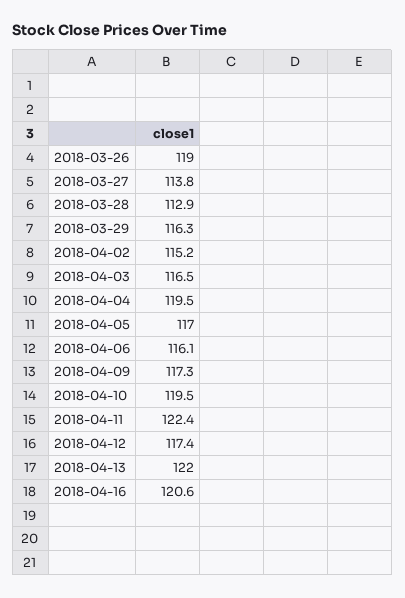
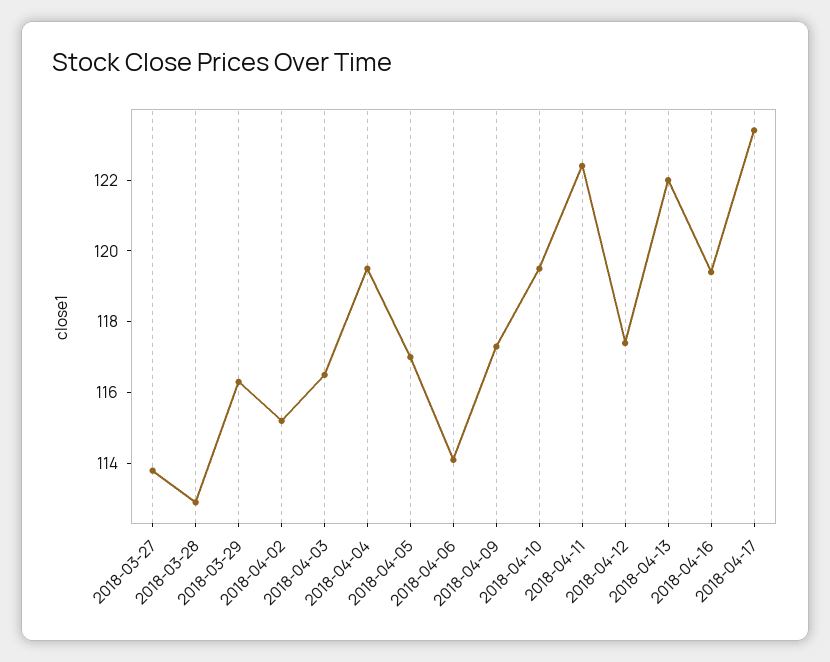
2018-03-26: 119 -> none
2018-04-06: 116.1 -> 114
2018-04-16: 120.6 -> 119.5
2018-04-17: none -> 123.5

